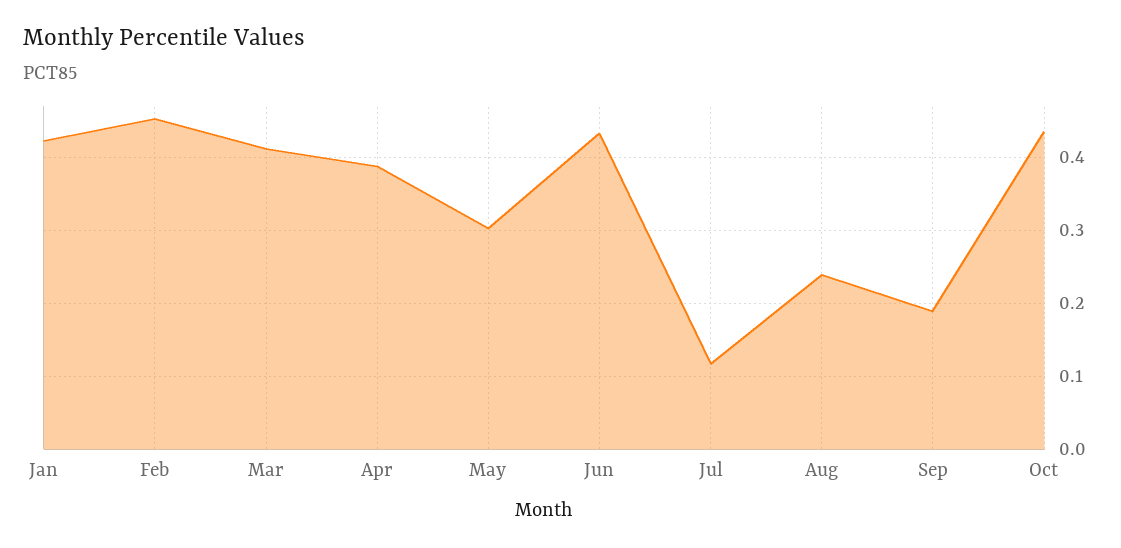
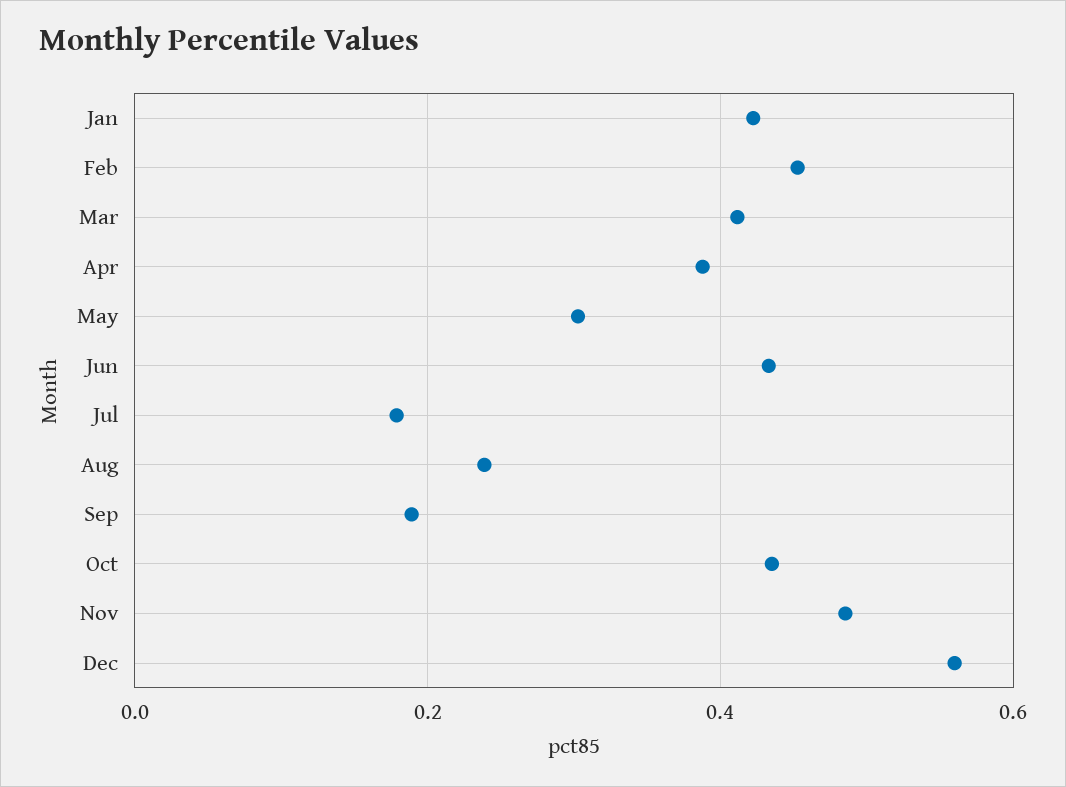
Jul: 0.12 -> 0.18
Nov: none -> 0.48
Dec: none -> 0.56

